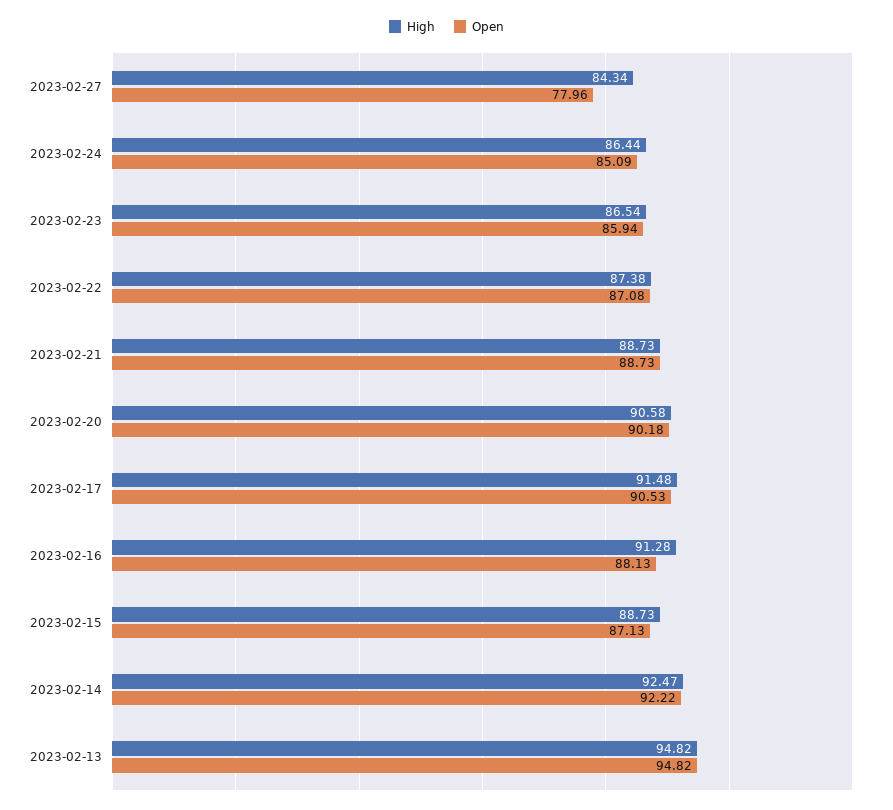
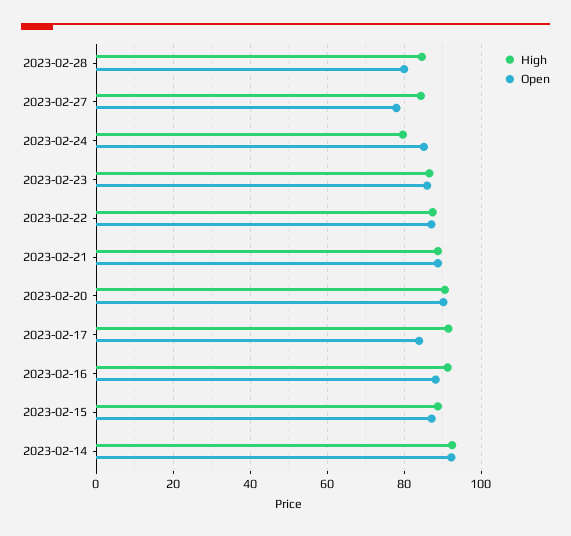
High, 2023-02-24: 86.44 -> 80
Open, 2023-02-17: 90.53 -> 84
High, 2023-02-13: 94.82 -> none
Open, 2023-02-13: 94.82 -> none
High, 2023-02-28: none -> 84
Open, 2023-02-28: none -> 80

